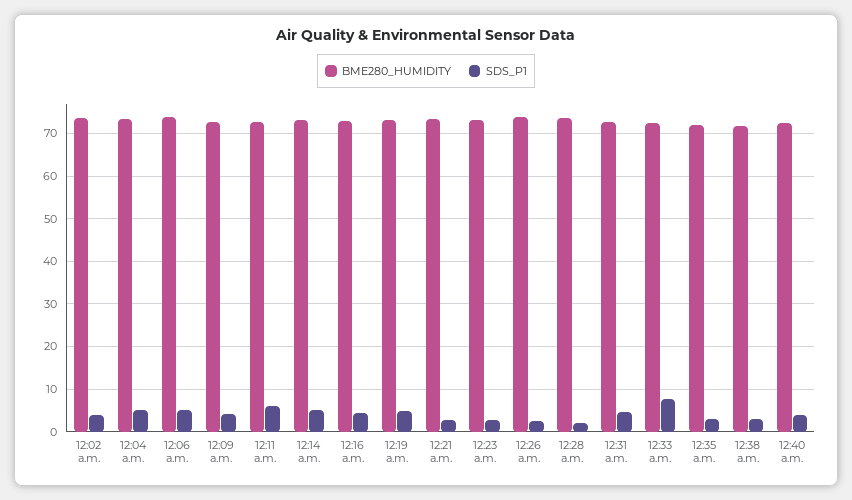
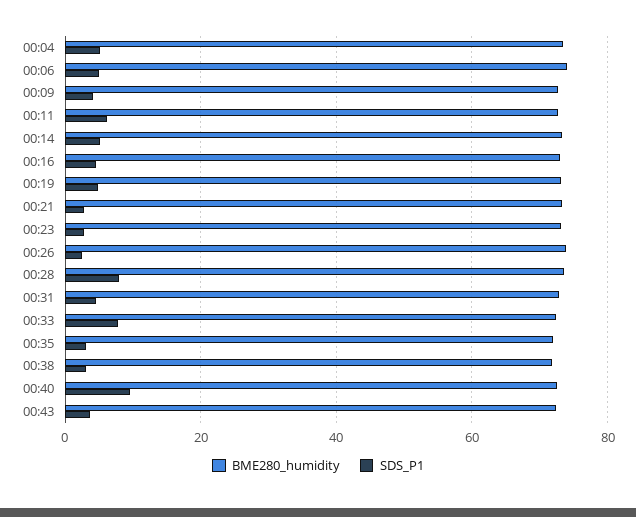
BME280_HUMIDITY, 12:02 a.m.: 74 -> none
SDS_P1, 12:02 a.m.: 4 -> none
SDS_P1, 12:28 a.m.: 2 -> 8
SDS_P1, 12:40 a.m.: 4 -> 10
BME280_HUMIDITY, 00:43: none -> 72
SDS_P1, 00:43: none -> 4

